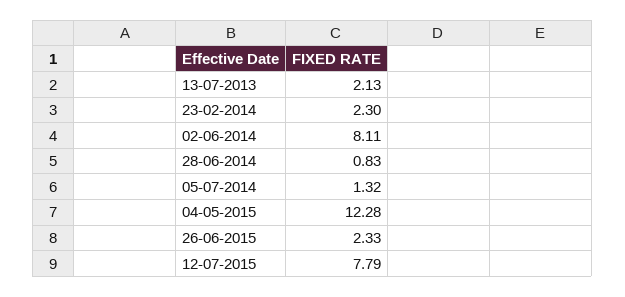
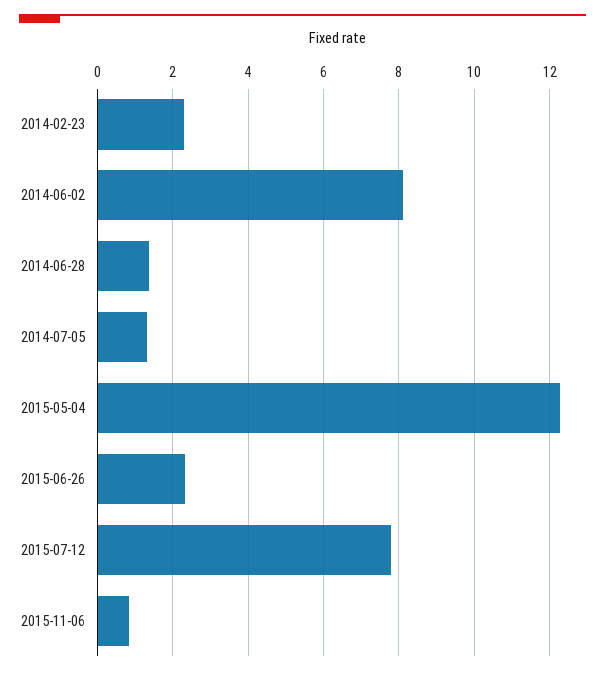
13-07-2013: 2.13 -> none
28-06-2014: 0.83 -> 1.4
2015-11-06: none -> 0.8

